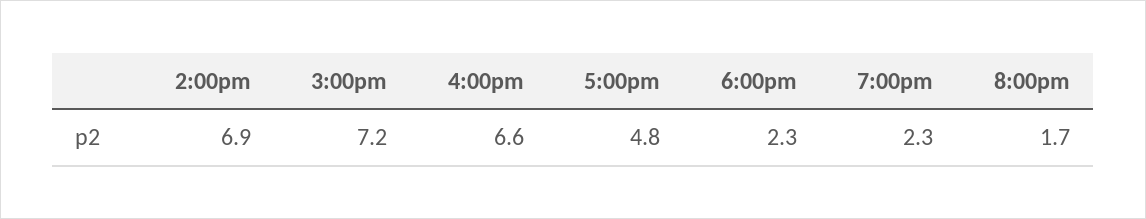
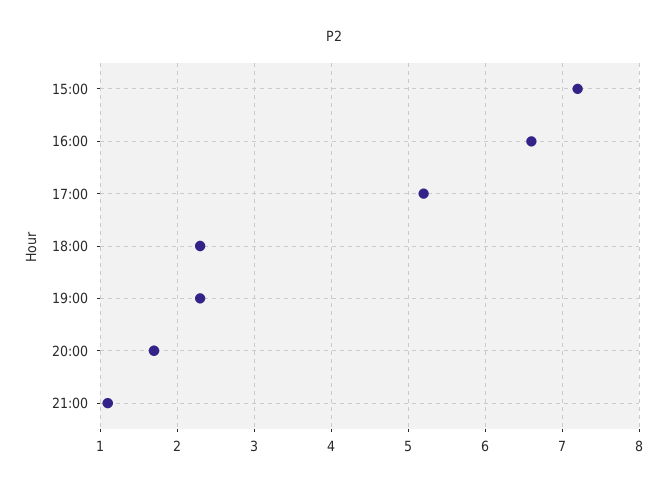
2:00pm: 6.9 -> none
5:00pm: 4.8 -> 5.2
21:00: none -> 1.1

